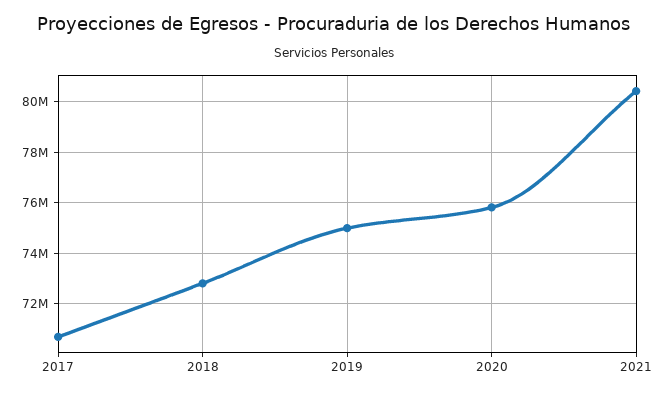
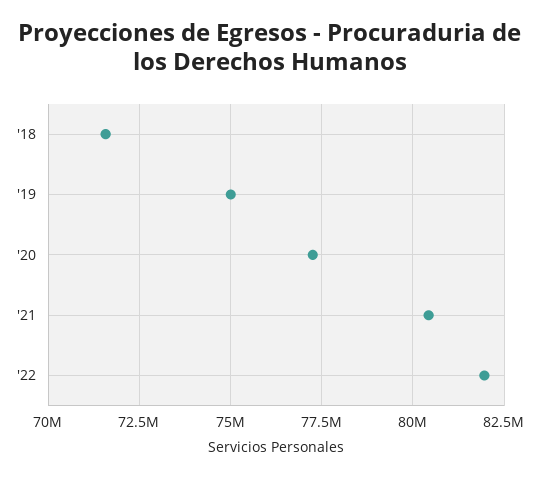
2017: 70750000 -> none
2018: 72750000 -> 71500000
2020: 75750000 -> 77250000
'22: none -> 82000000

